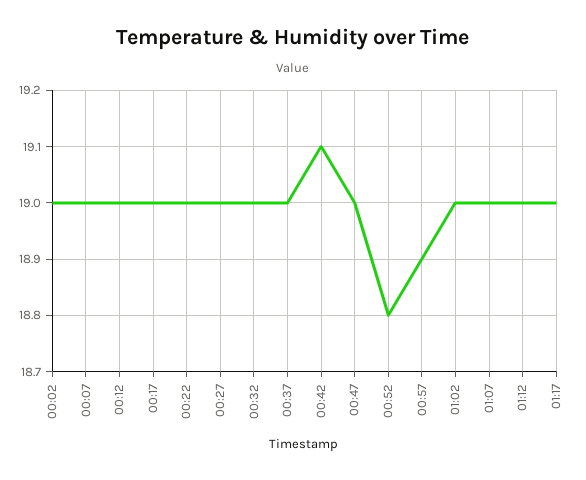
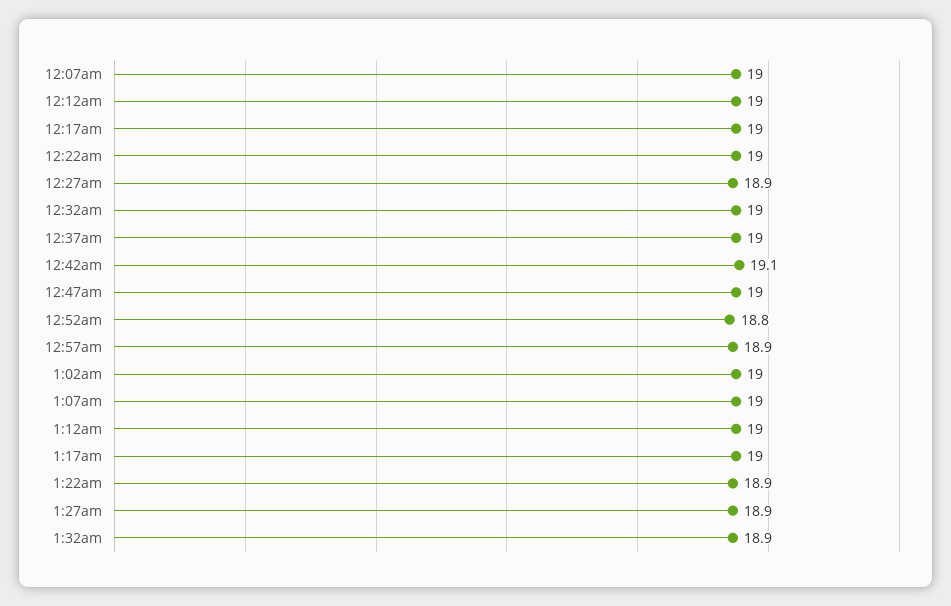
00:02: 19 -> none
00:27: 19 -> 18.9
1:22am: none -> 18.9
1:27am: none -> 18.9
1:32am: none -> 18.9

